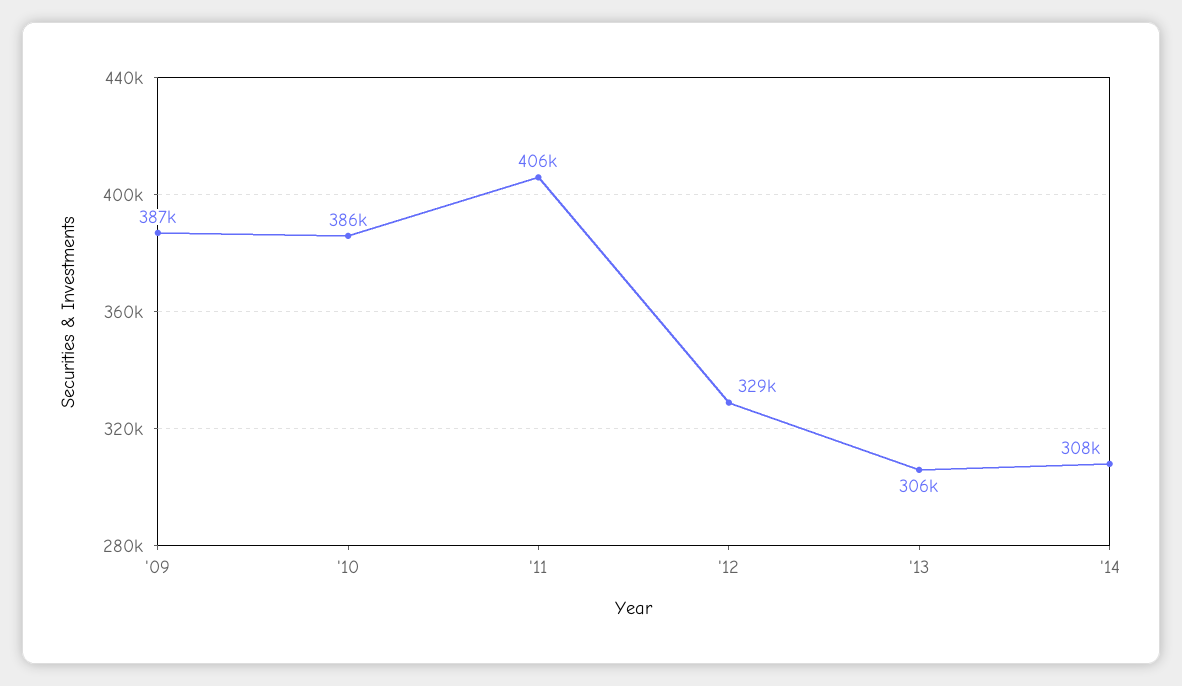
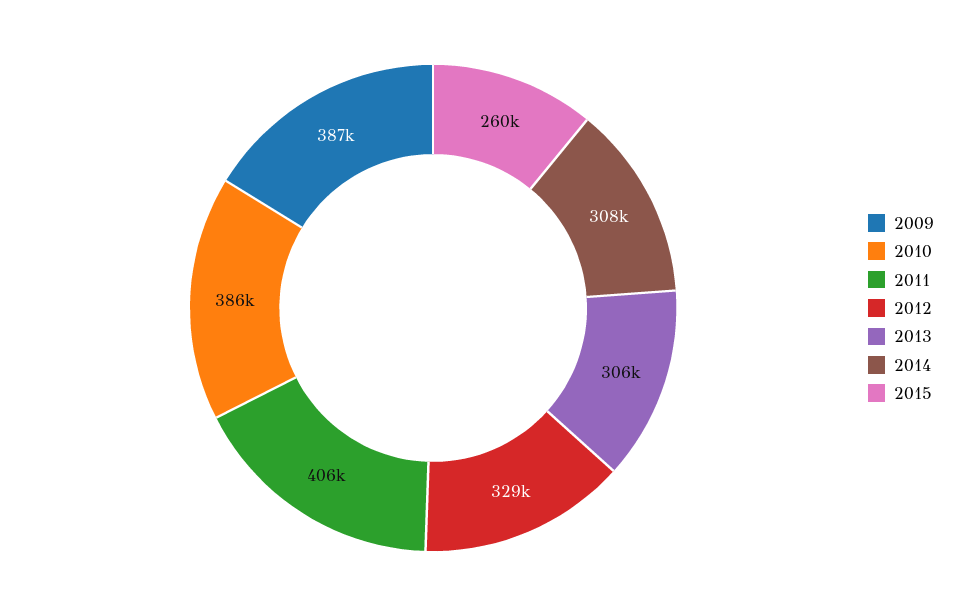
2015: none -> 260000

